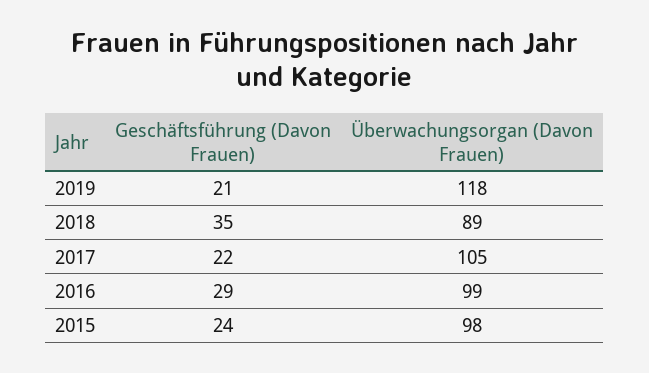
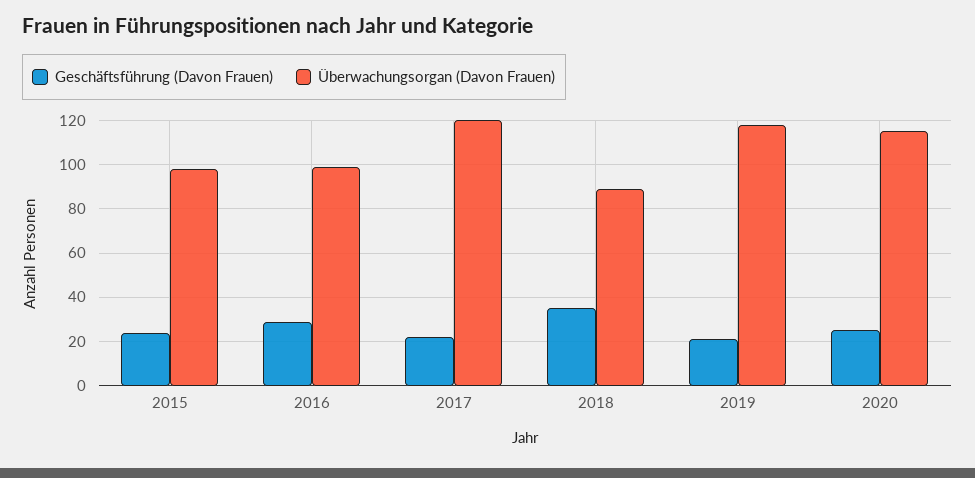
Überwachungsorgan (Davon Frauen), 2017: 105 -> 120
Geschäftsführung (Davon Frauen), 2020: none -> 25
Überwachungsorgan (Davon Frauen), 2020: none -> 115

